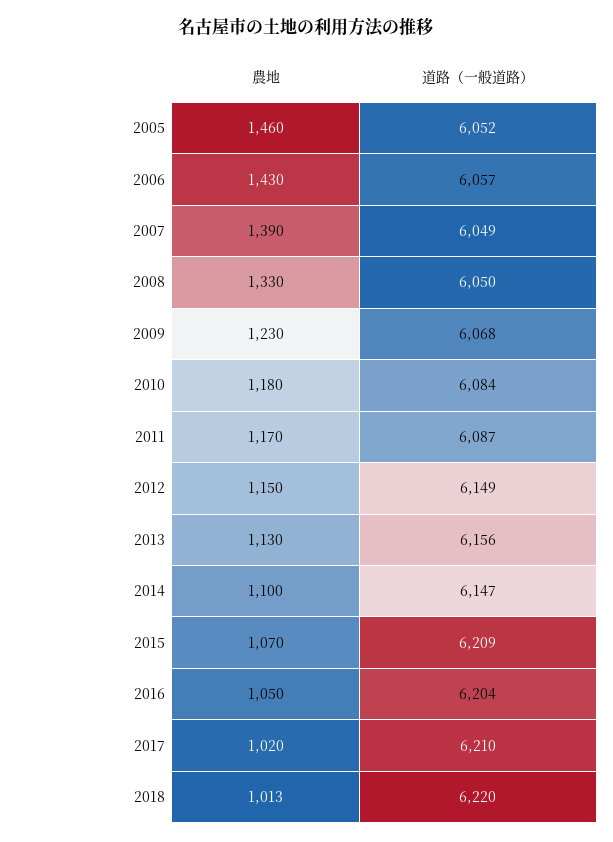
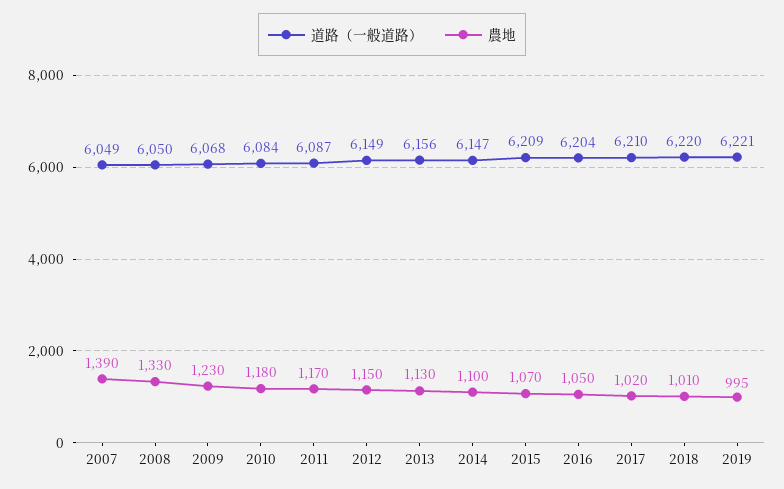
農地, 2005: 1460 -> none
道路（一般道路）, 2005: 6052 -> none
農地, 2006: 1430 -> none
道路（一般道路）, 2006: 6057 -> none
農地, 2018: 1013 -> 1010
道路（一般道路）, 2019: none -> 6221
農地, 2019: none -> 995

